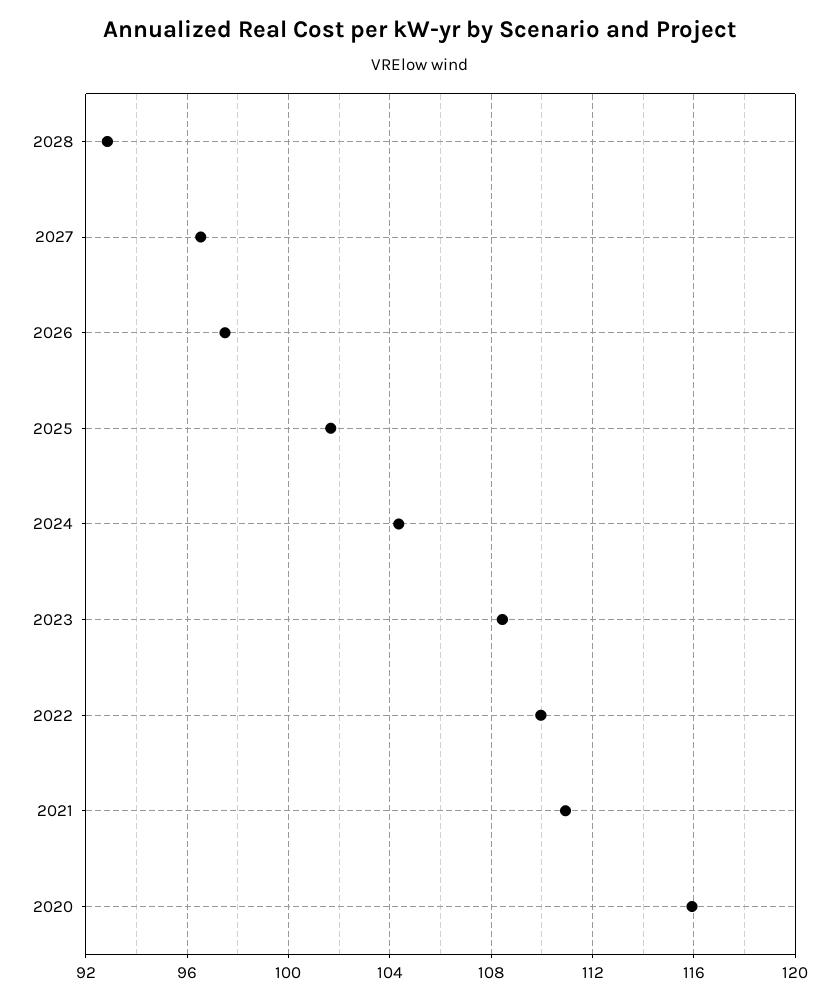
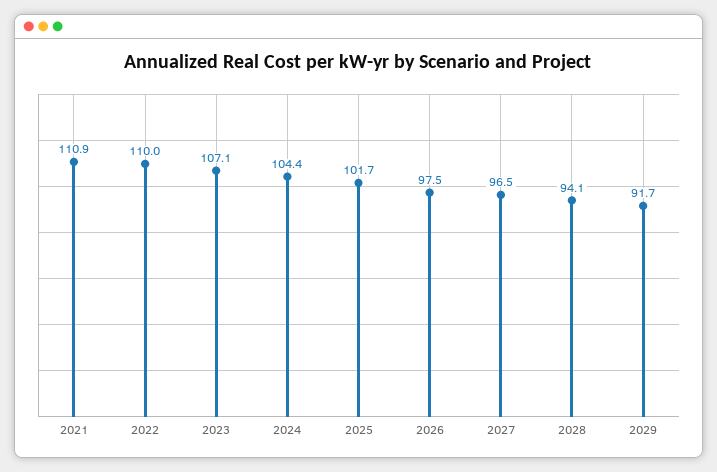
2028: 93 -> 94.1
2023: 108.5 -> 107.1
2020: 116 -> none
2029: none -> 91.7

